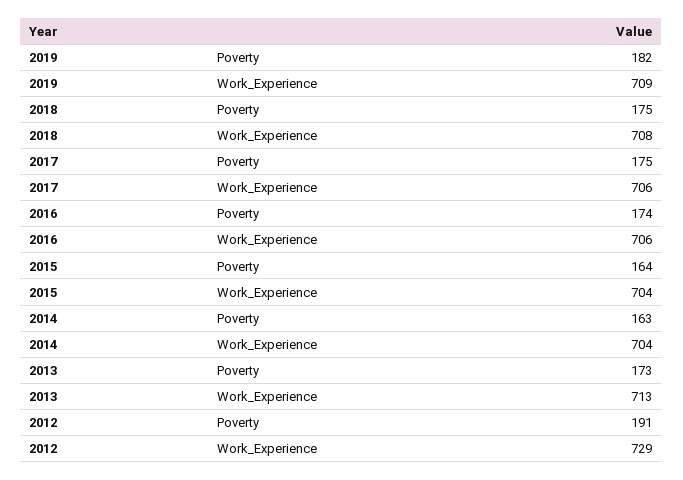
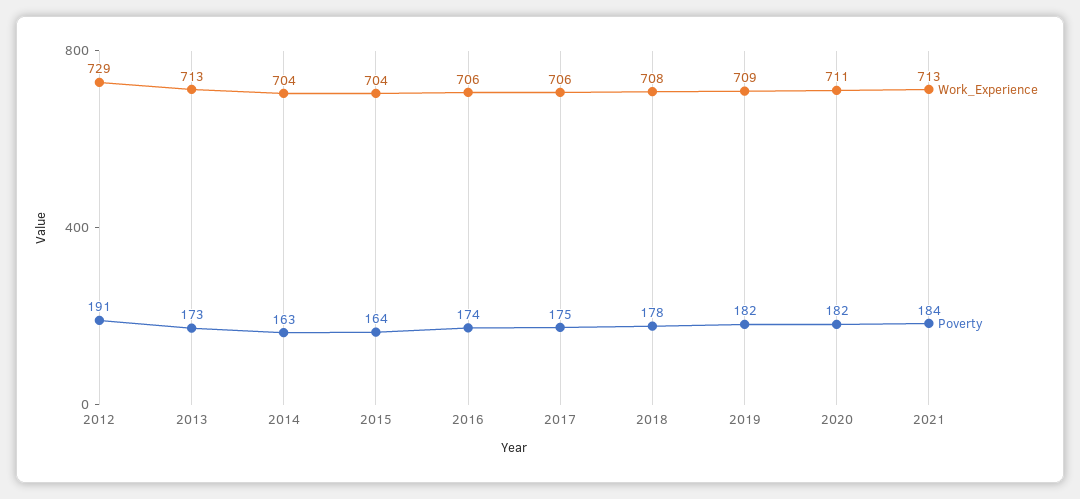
Poverty, 2018: 175 -> 178
Work_Experience, 2020: none -> 711
Poverty, 2020: none -> 182
Work_Experience, 2021: none -> 713
Poverty, 2021: none -> 184

